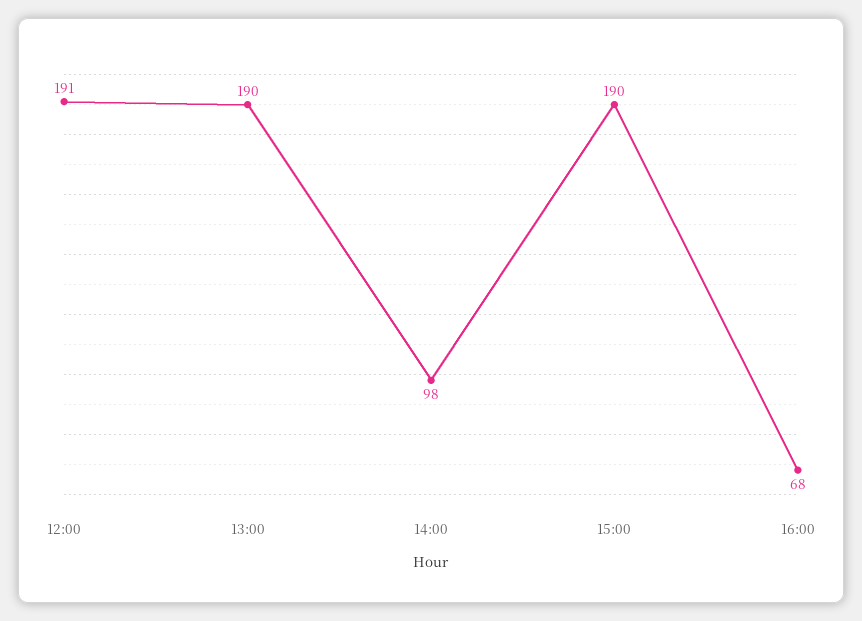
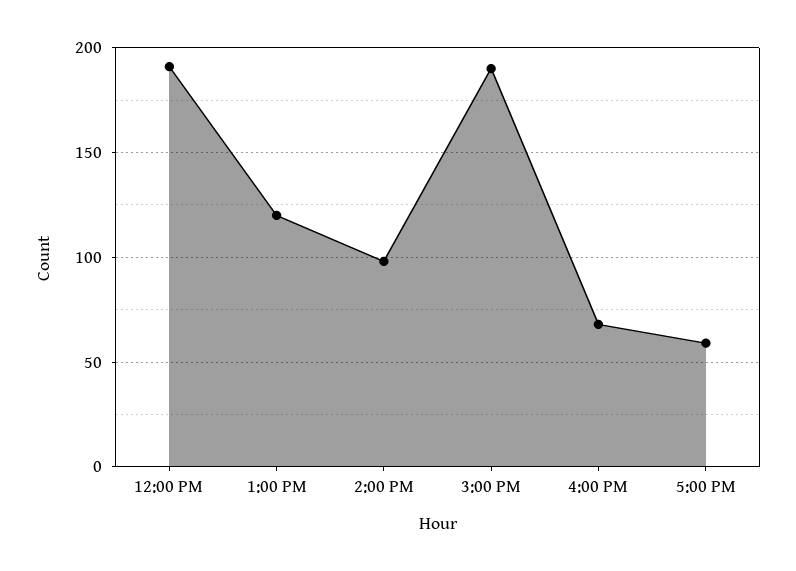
13:00: 190 -> 120
5:00 PM: none -> 60

